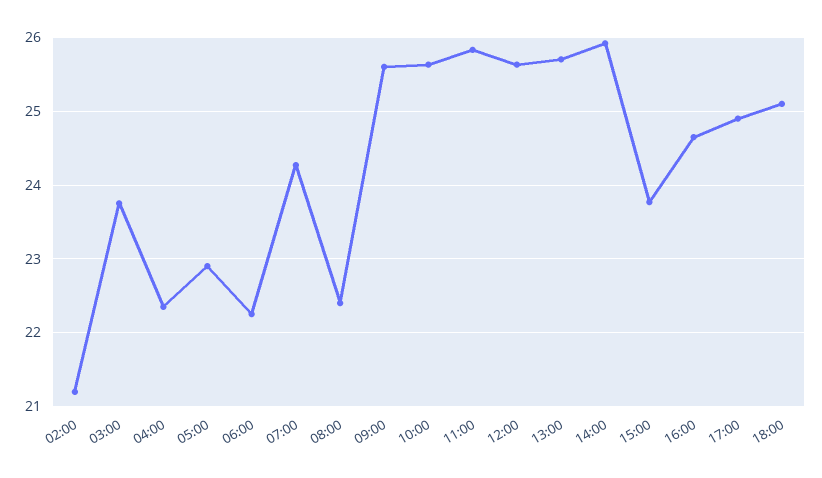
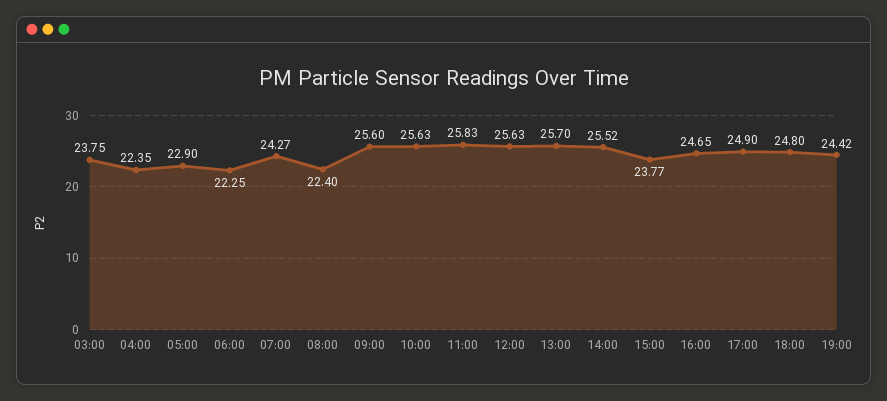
02:00: 21.2 -> none
14:00: 25.9 -> 25.52
18:00: 25.1 -> 24.8
19:00: none -> 24.42

